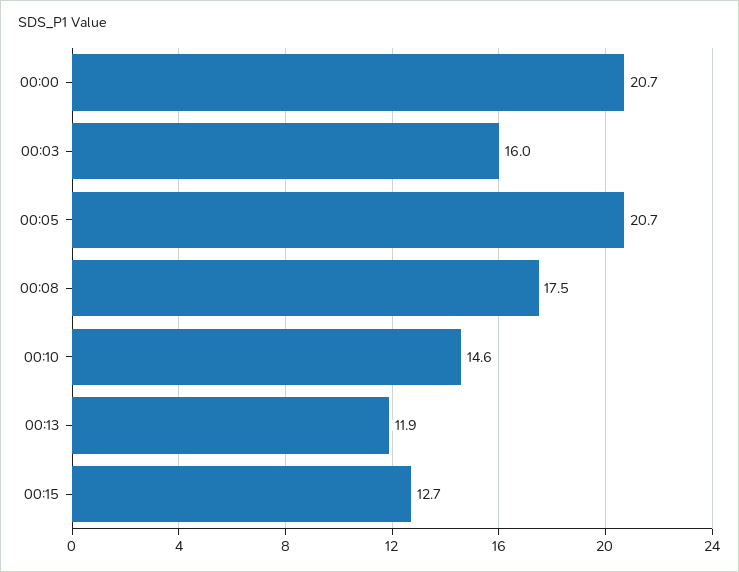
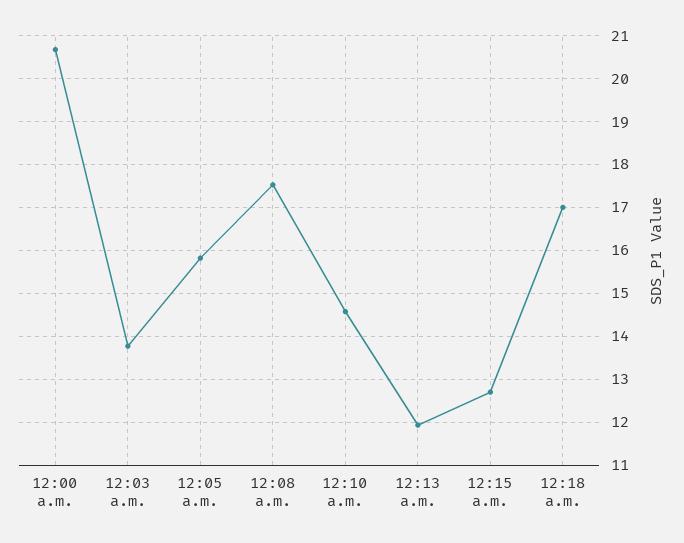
00:03: 16 -> 13.8
00:05: 20.7 -> 15.8
12:18 a.m.: none -> 17

